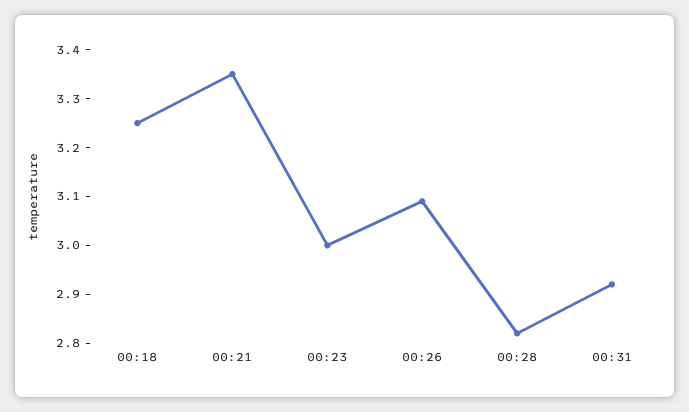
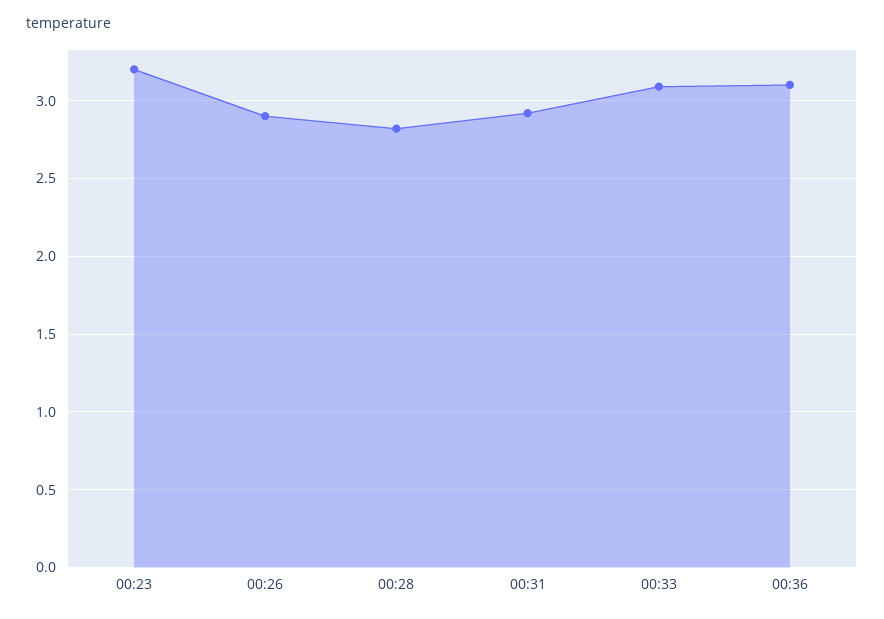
00:18: 3.25 -> none
00:21: 3.35 -> none
00:23: 3 -> 3.2
00:26: 3.1 -> 2.9
00:33: none -> 3.1
00:36: none -> 3.1

